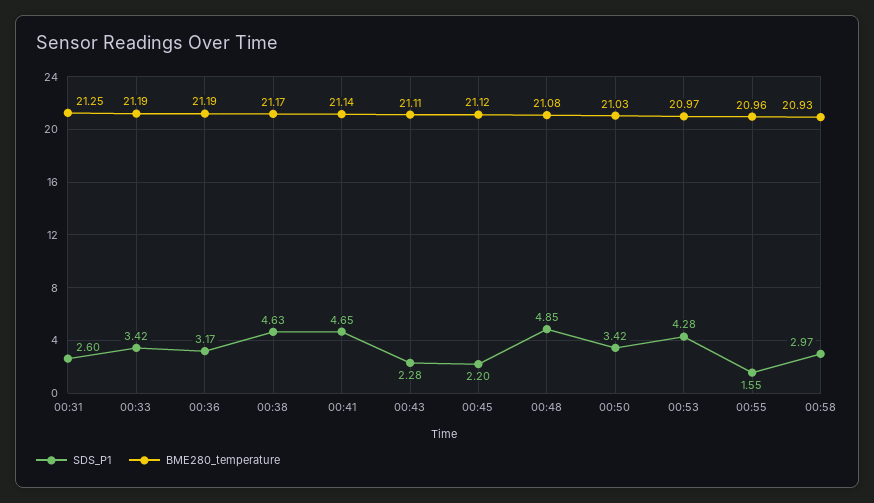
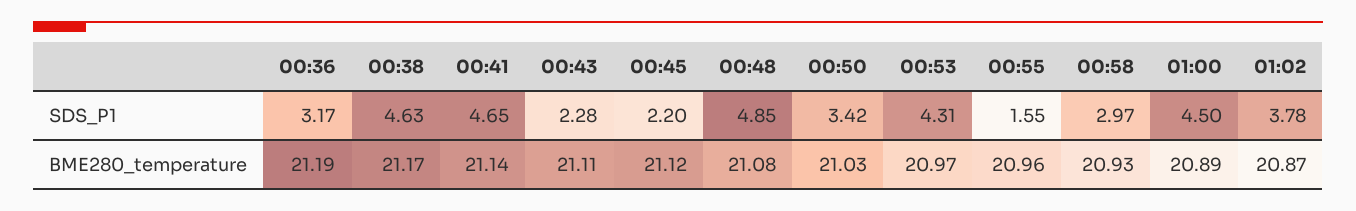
SDS_P1, 00:31: 2.6 -> none
BME280_temperature, 00:31: 21.25 -> none
SDS_P1, 00:33: 3.42 -> none
BME280_temperature, 00:33: 21.19 -> none
SDS_P1, 00:53: 4.28 -> 4.31
SDS_P1, 01:00: none -> 4.5
SDS_P1, 01:02: none -> 3.78
BME280_temperature, 01:00: none -> 20.89
BME280_temperature, 01:02: none -> 20.87

